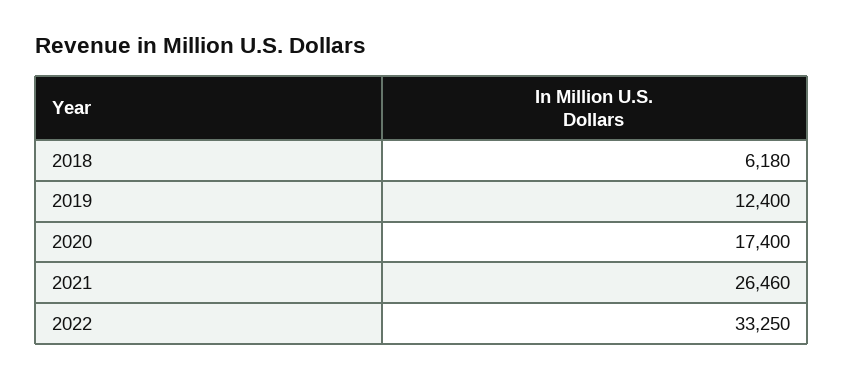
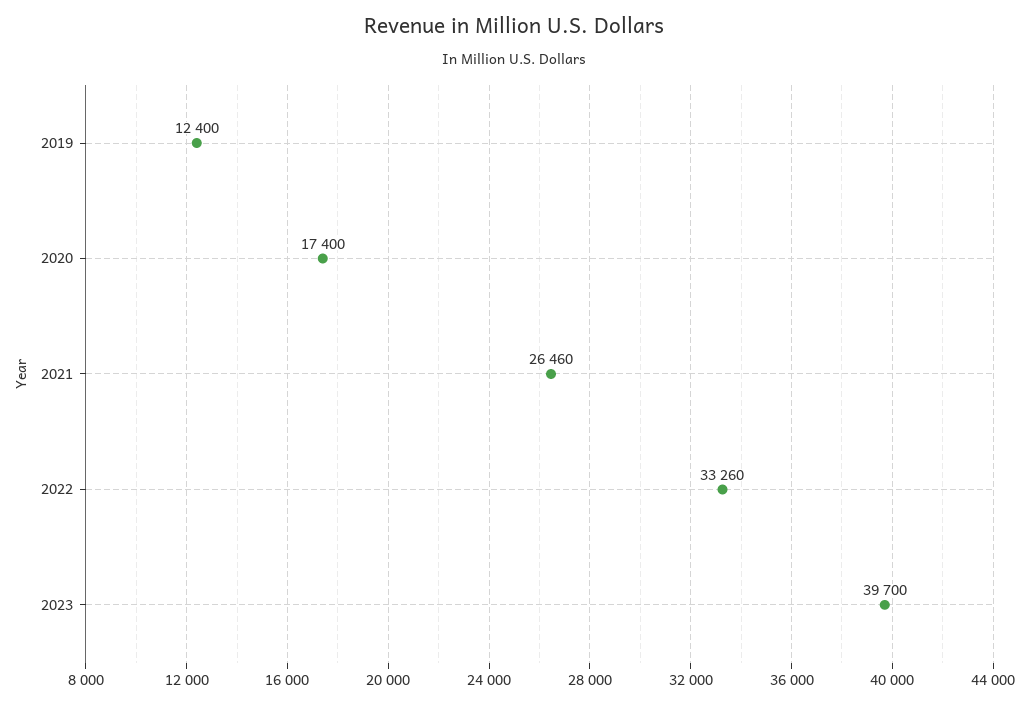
2018: 6180 -> none
2022: 33250 -> 33260
2023: none -> 39700

